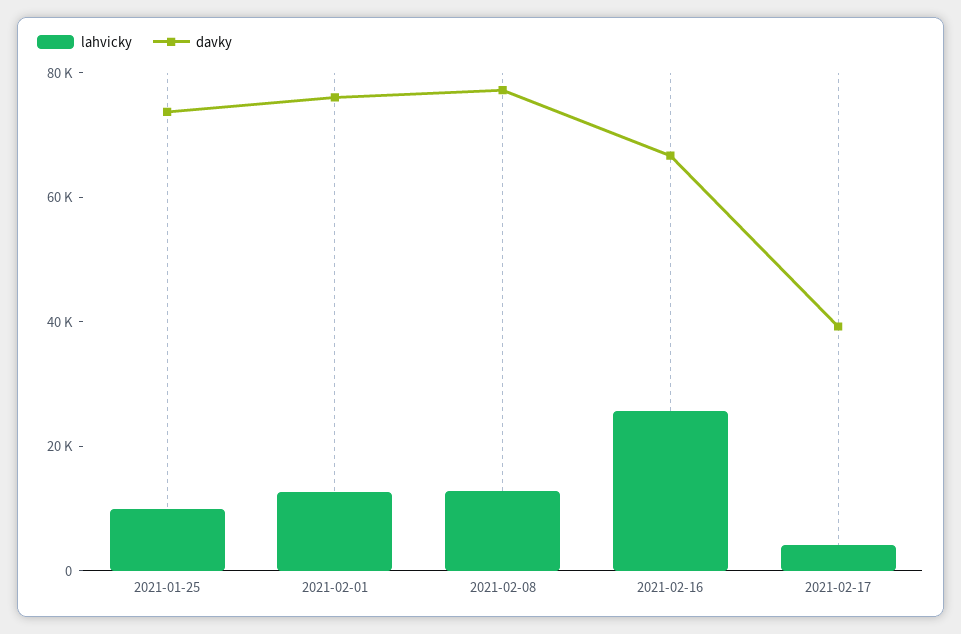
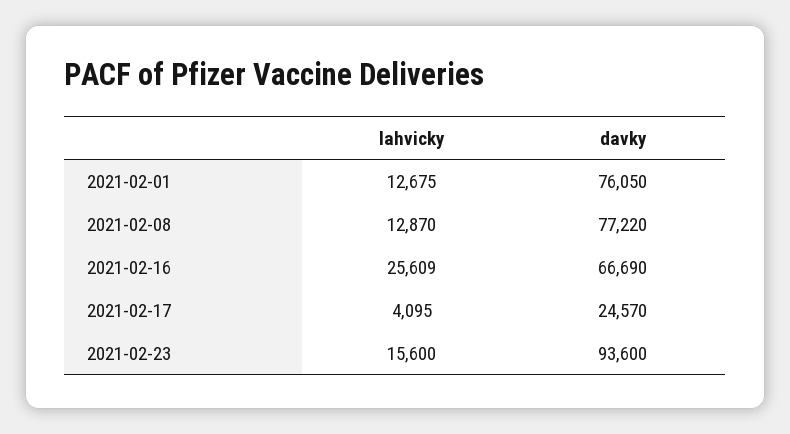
lahvicky, 2021-01-25: 10000 -> none
davky, 2021-01-25: 75000 -> none
davky, 2021-02-17: 40000 -> 24570
lahvicky, 2021-02-23: none -> 15600
davky, 2021-02-23: none -> 93600

